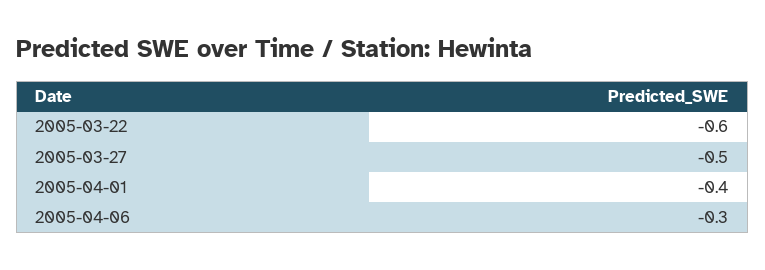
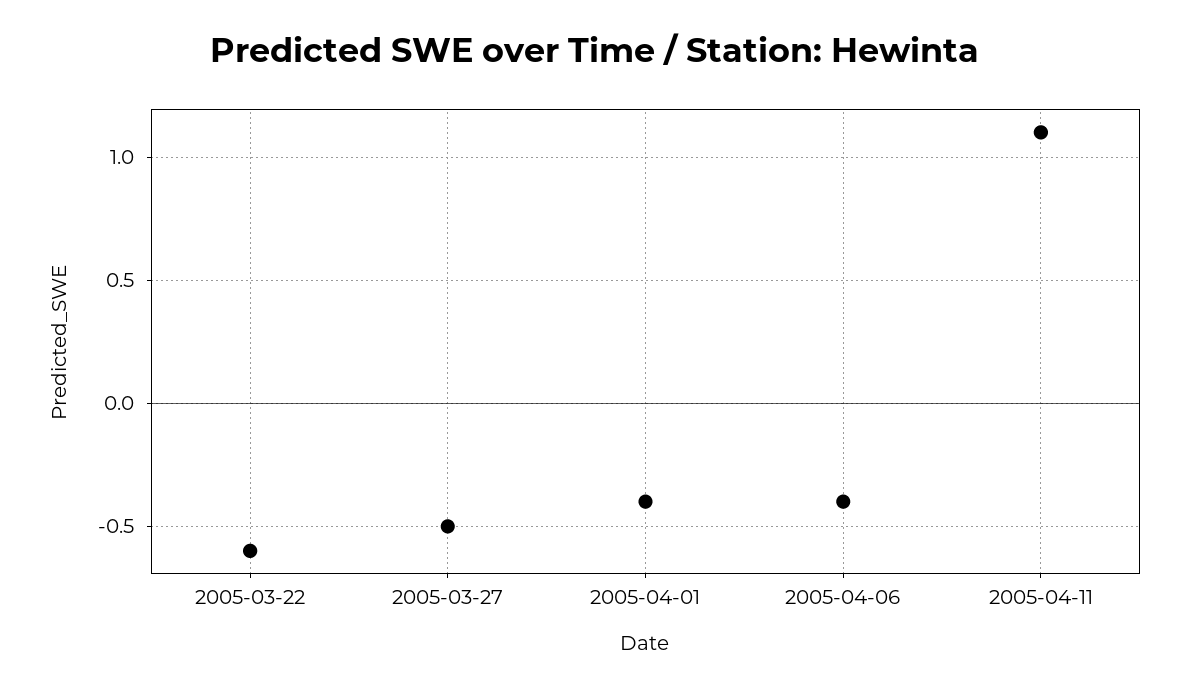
2005-04-06: -0.3 -> -0.4
2005-04-11: none -> 1.1

